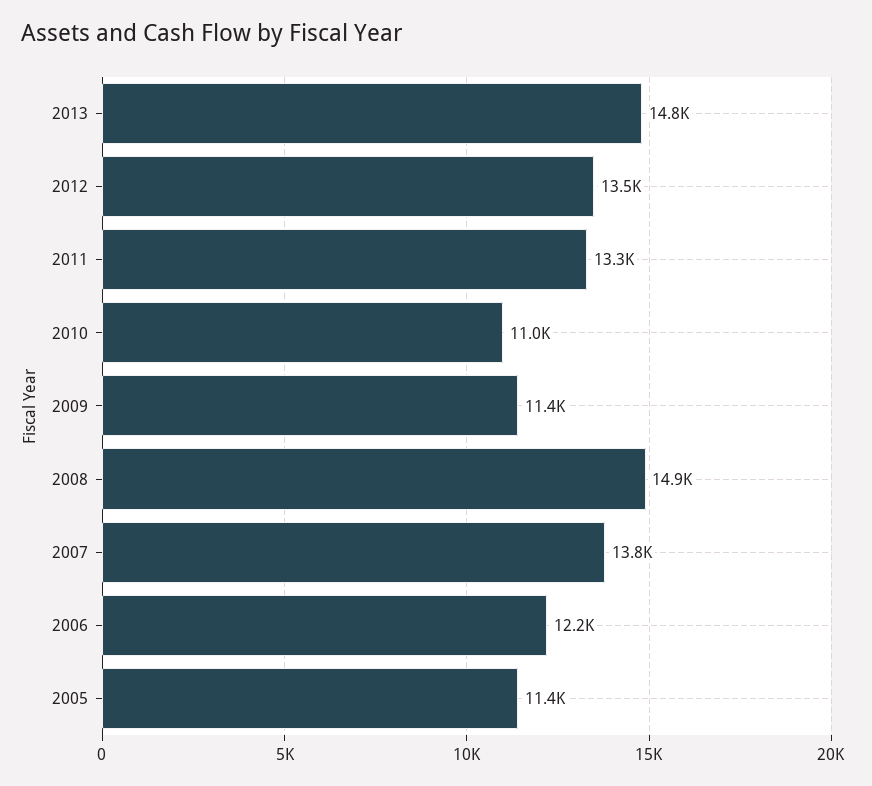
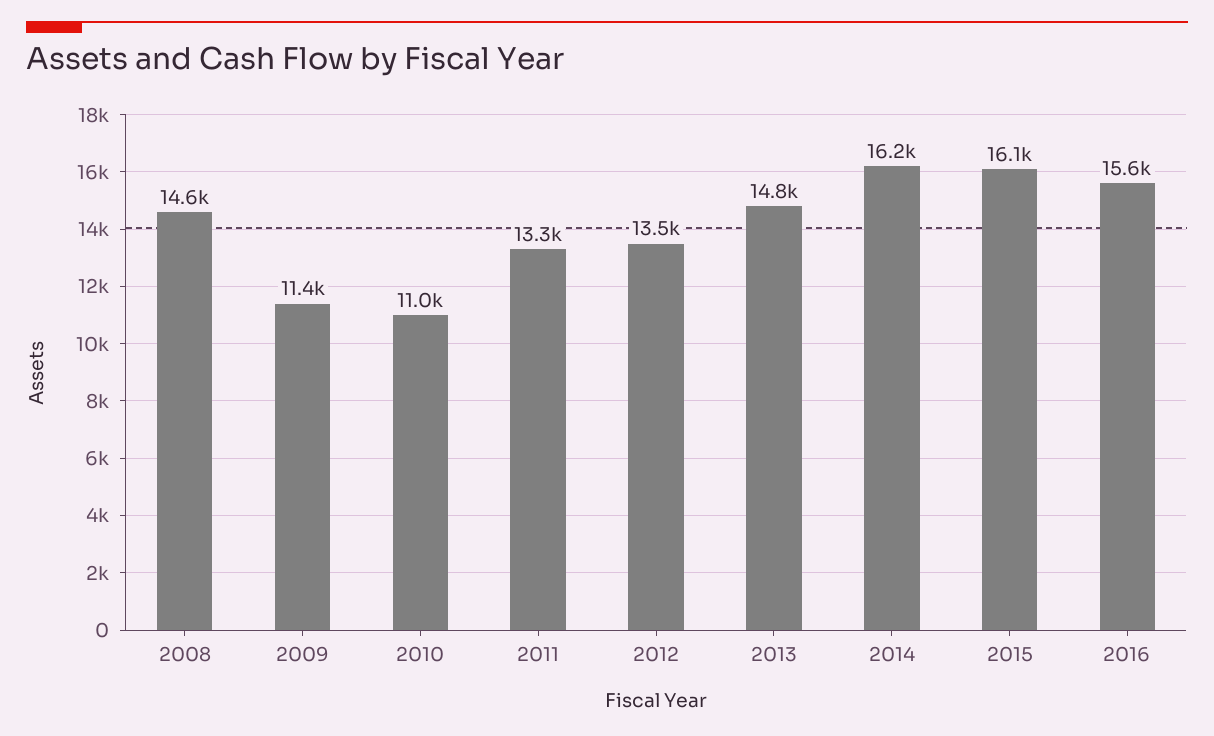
2008: 14900 -> 14600
2007: 13800 -> none
2006: 12200 -> none
2005: 11400 -> none
2014: none -> 16200
2015: none -> 16100
2016: none -> 15600

